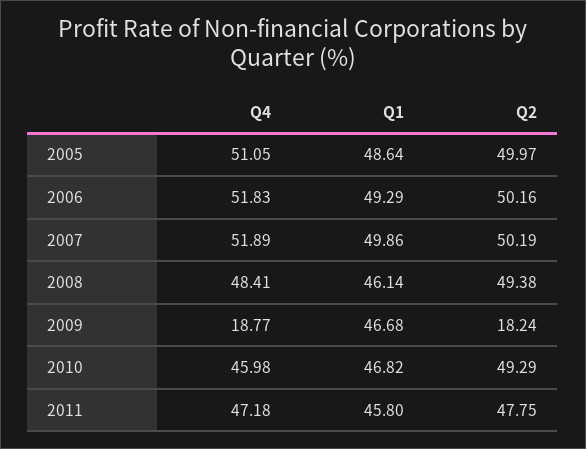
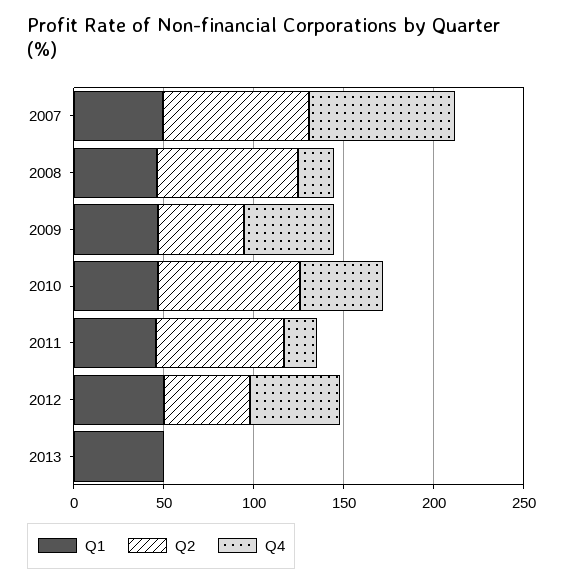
Q4, 2005: 51.05 -> none
Q1, 2005: 48.64 -> none
Q2, 2005: 49.97 -> none
Q4, 2006: 51.83 -> none
Q1, 2006: 49.29 -> none
Q2, 2006: 50.16 -> none
Q4, 2007: 51.89 -> 80
Q2, 2007: 50.19 -> 80
Q4, 2008: 48.41 -> 20
Q2, 2008: 49.38 -> 80
Q4, 2009: 18.77 -> 50
Q2, 2009: 18.24 -> 50
Q2, 2010: 49.29 -> 80
Q4, 2011: 47.18 -> 20
Q2, 2011: 47.75 -> 70
Q1, 2012: none -> 50
Q2, 2012: none -> 50
Q4, 2012: none -> 50
Q1, 2013: none -> 50
Q2, 2013: none -> 0
Q4, 2013: none -> 0

